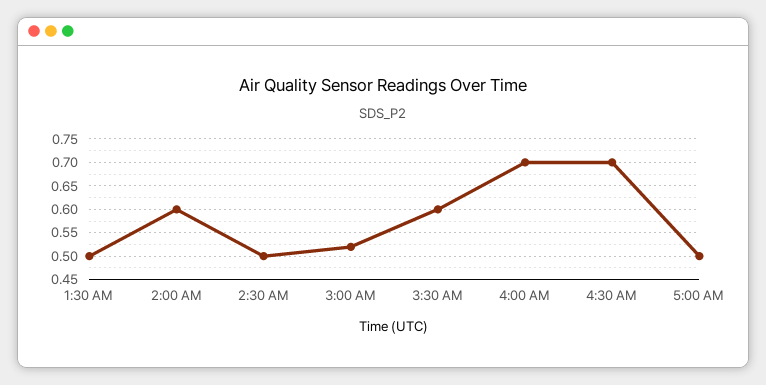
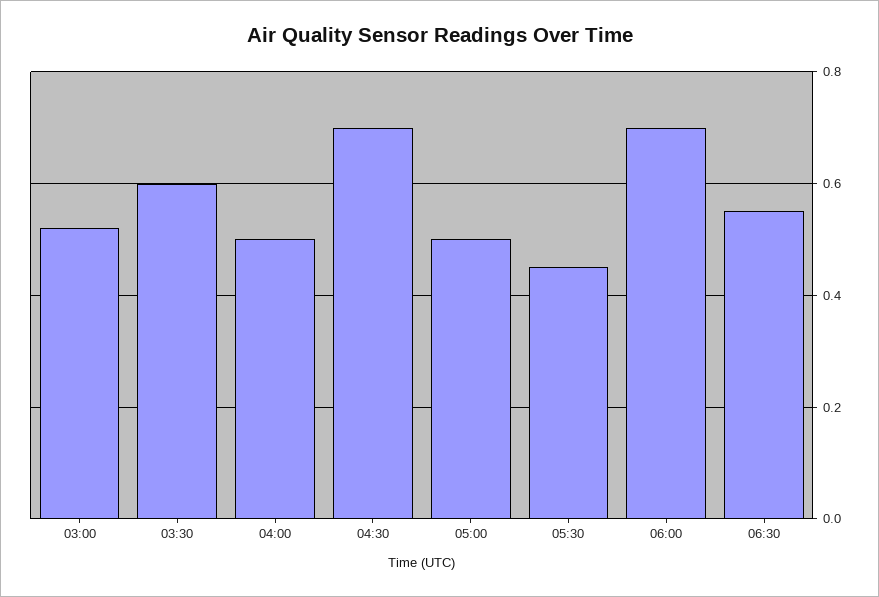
1:30 AM: 0.5 -> none
2:00 AM: 0.6 -> none
2:30 AM: 0.5 -> none
4:00 AM: 0.7 -> 0.5
05:30: none -> 0.45
06:00: none -> 0.7
06:30: none -> 0.55

